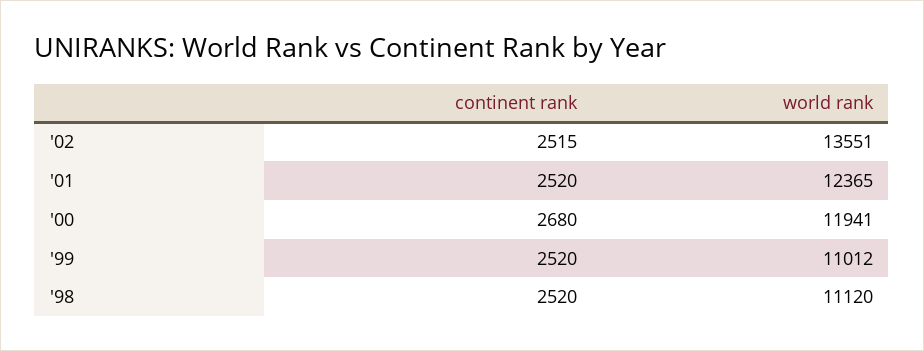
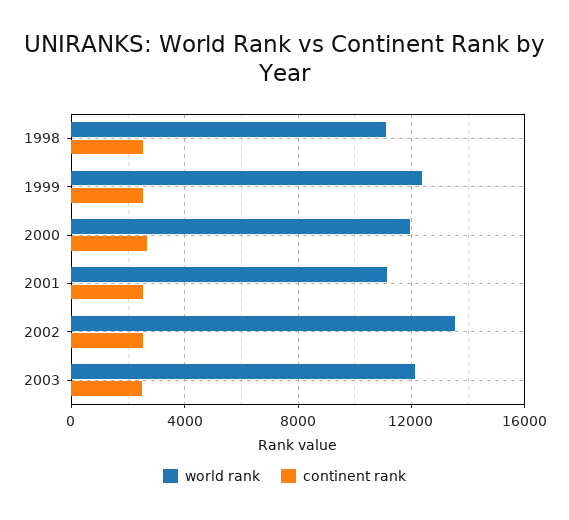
world rank, '01: 12365 -> 11000
world rank, '99: 11012 -> 12500
world rank, 2003: none -> 12000
continent rank, 2003: none -> 2500

